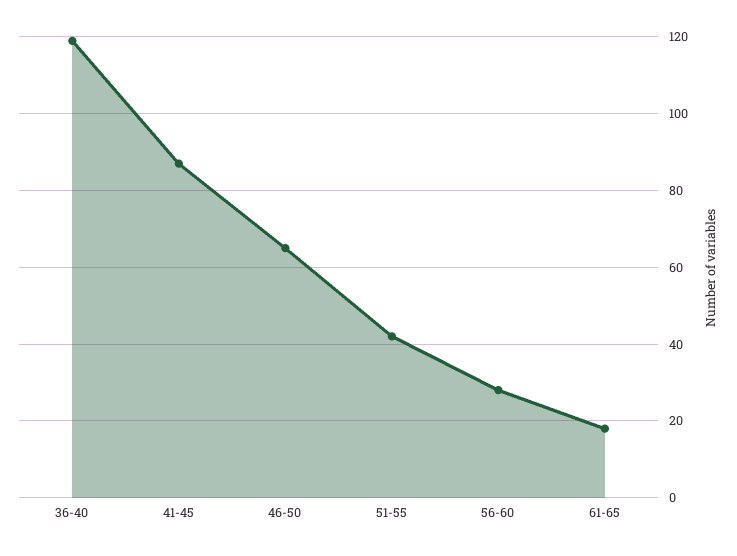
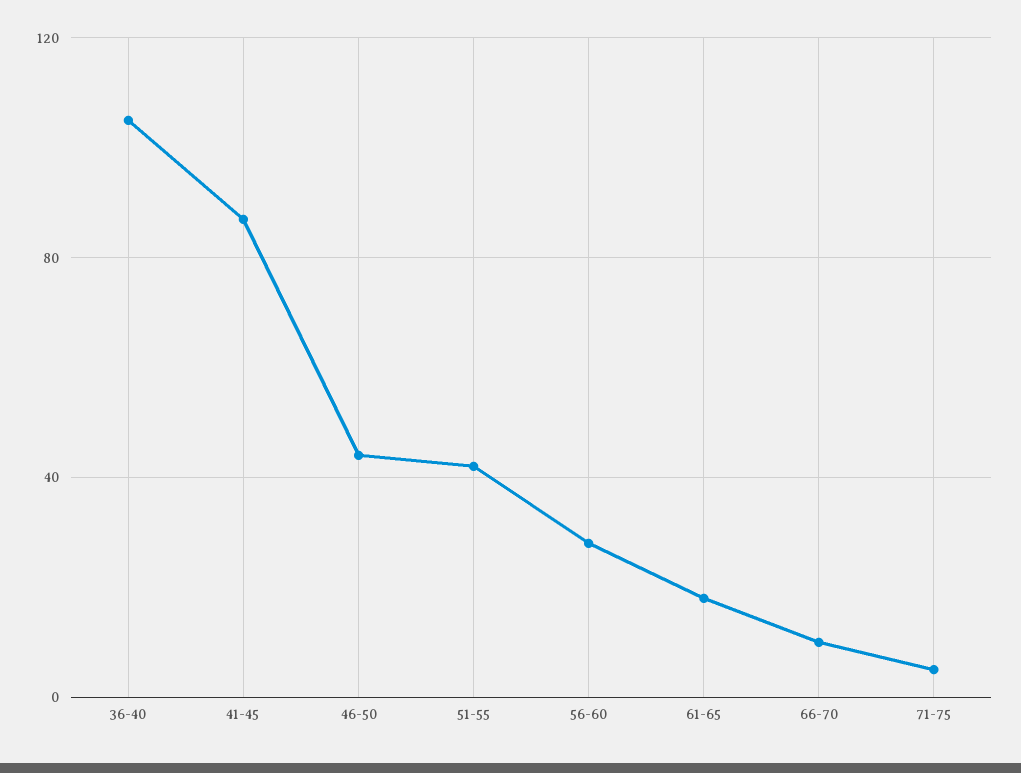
36-40: 120 -> 105
46-50: 65 -> 45
66-70: none -> 10
71-75: none -> 5

